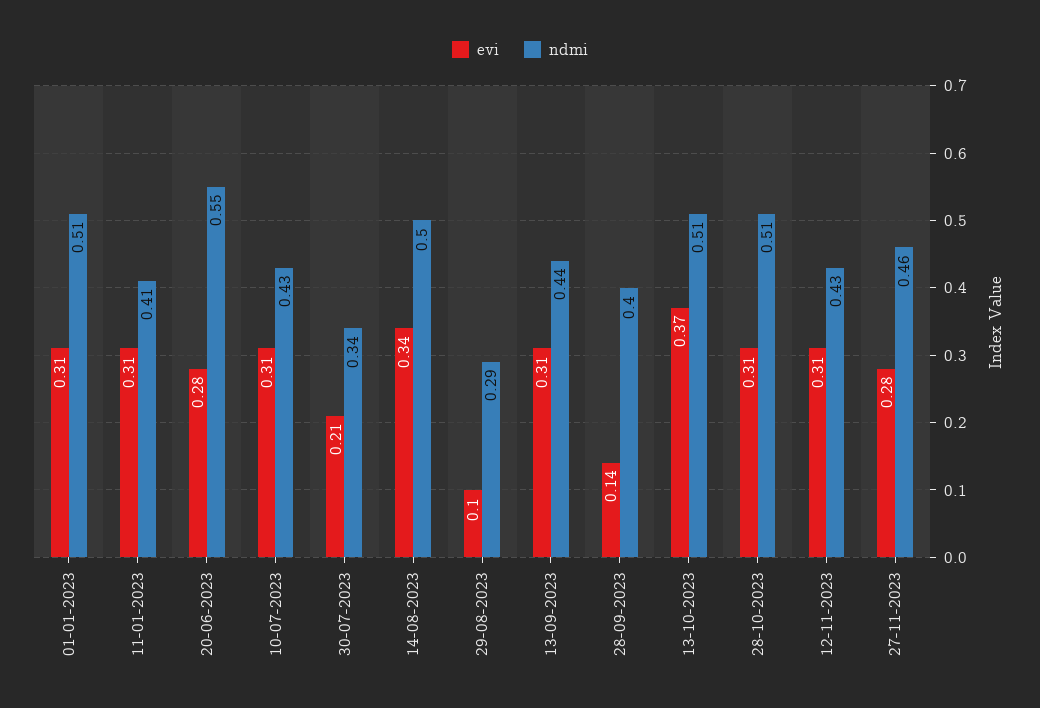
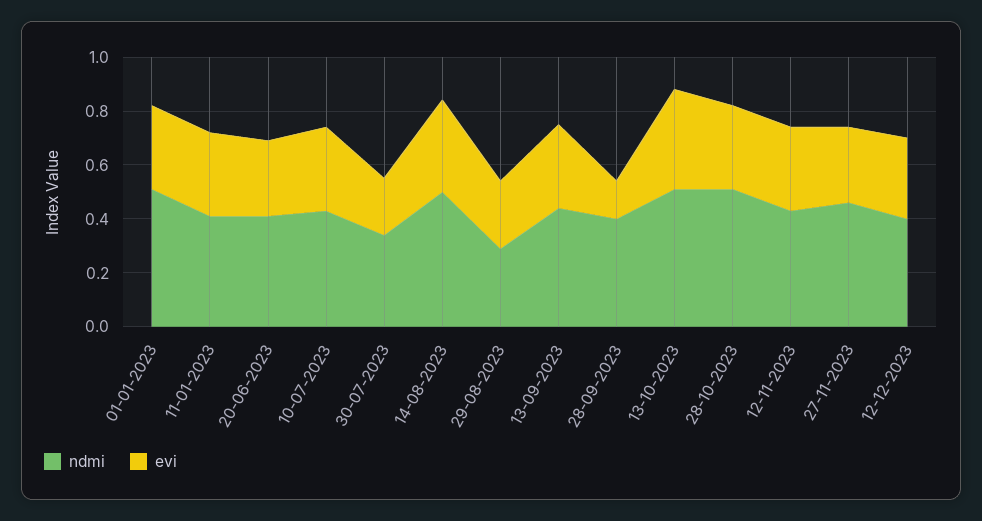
ndmi, 20-06-2023: 0.55 -> 0.4
evi, 29-08-2023: 0.1 -> 0.25
ndmi, 12-12-2023: none -> 0.4
evi, 12-12-2023: none -> 0.3

